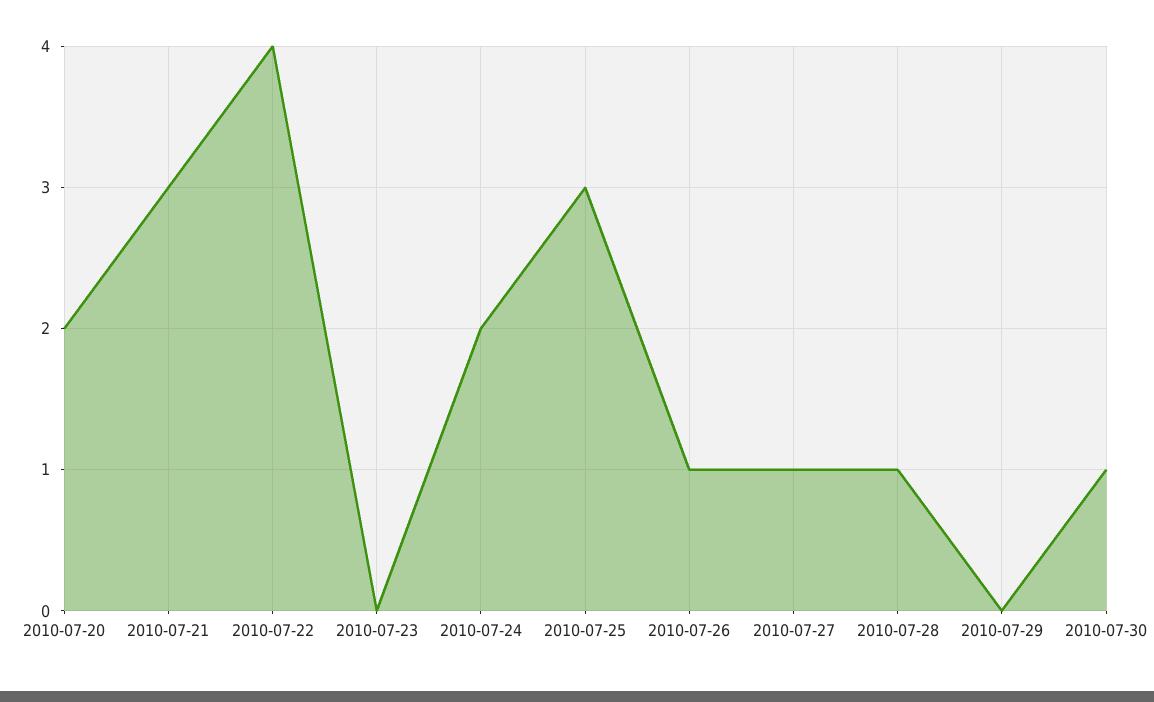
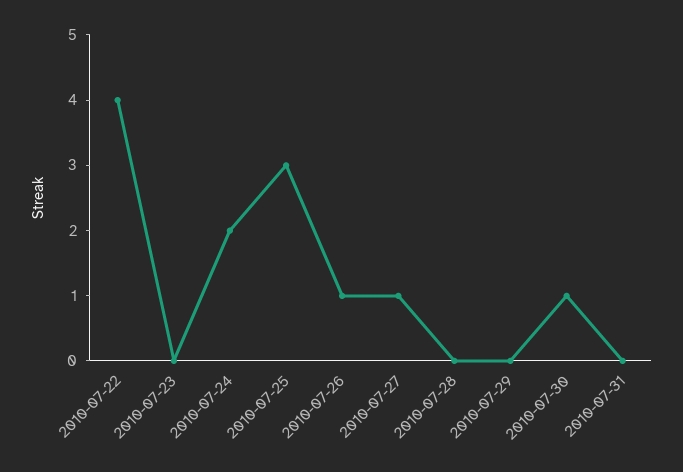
2010-07-20: 2 -> none
2010-07-21: 3 -> none
2010-07-28: 1 -> 0
2010-07-31: none -> 0

